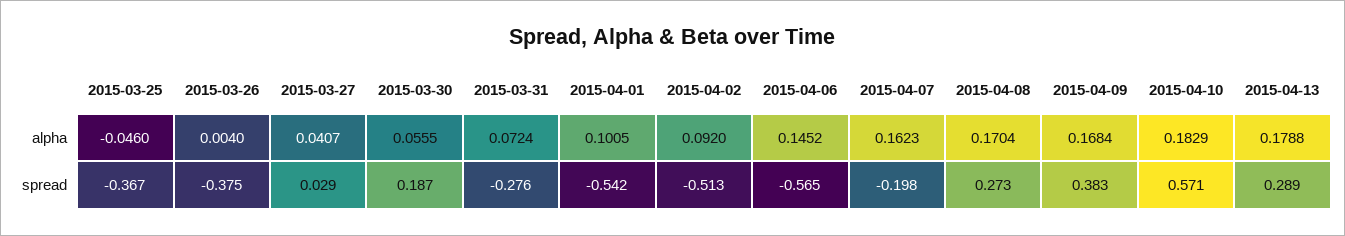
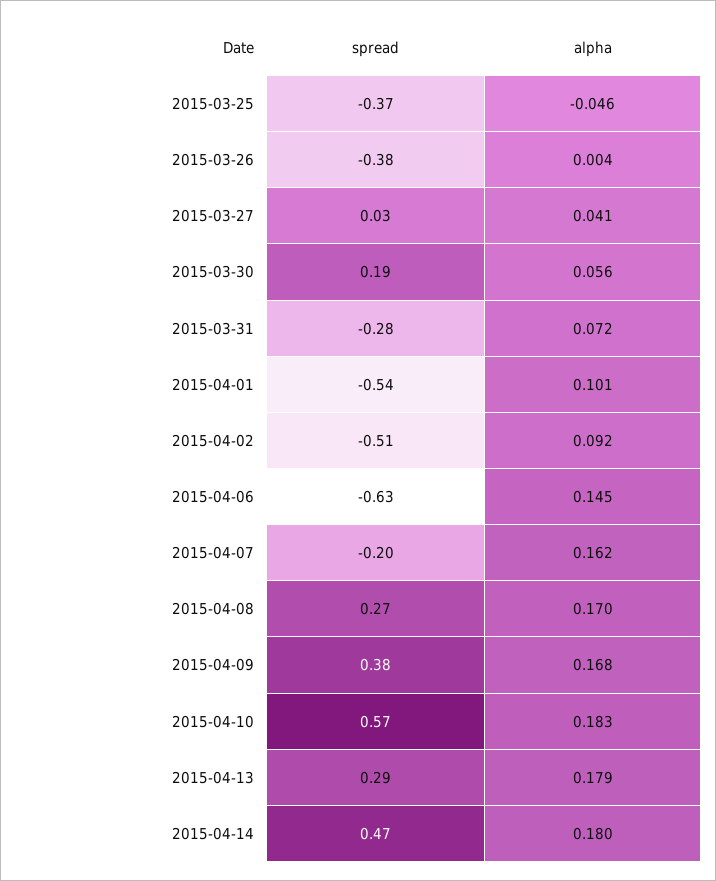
2015-04-06, spread: -0.565 -> -0.63
2015-04-14, spread: none -> 0.47
2015-04-14, alpha: none -> 0.18

